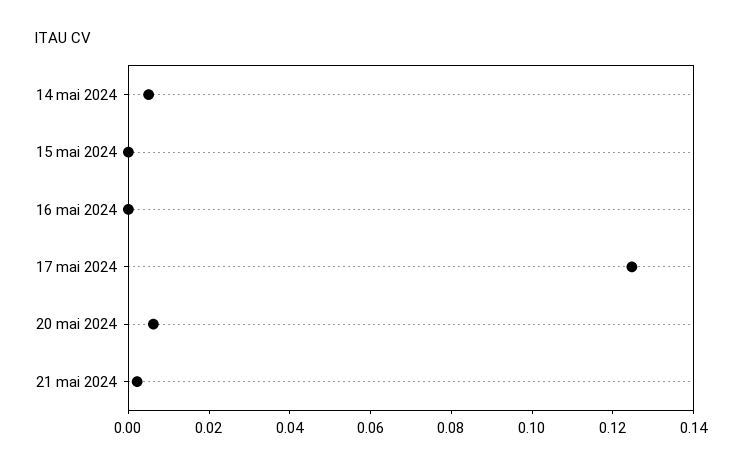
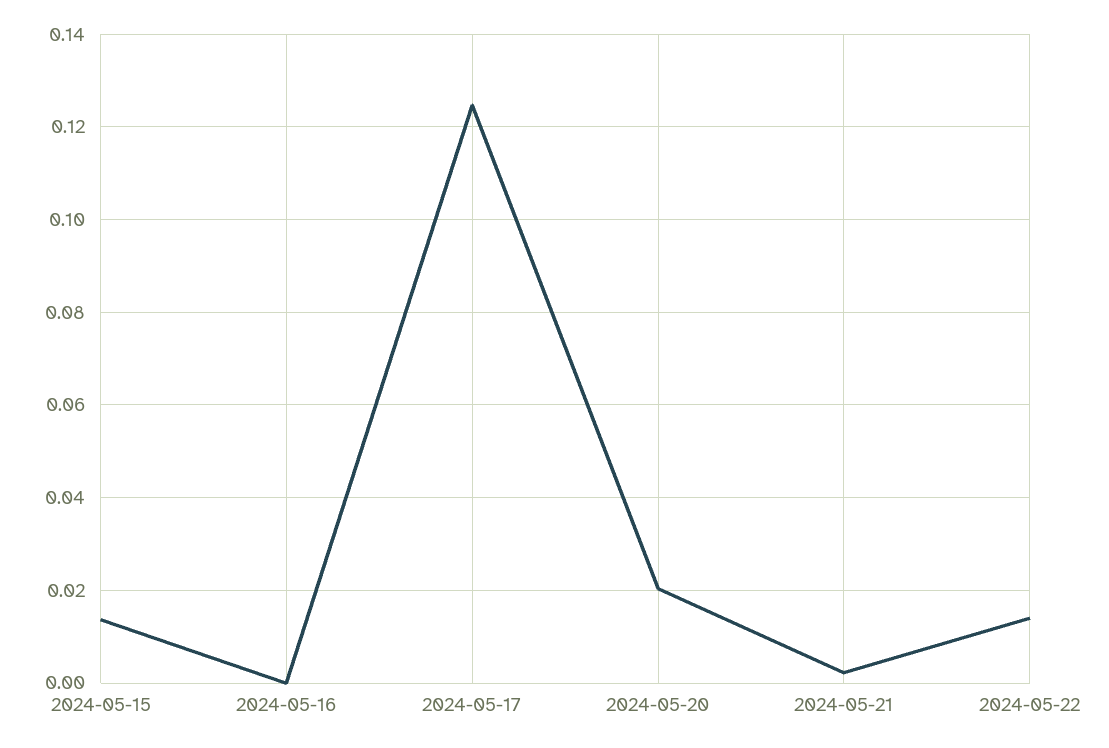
14 mai 2024: 0.005 -> none
15 mai 2024: 0 -> 0.014
20 mai 2024: 0.005 -> 0.02
2024-05-22: none -> 0.014

